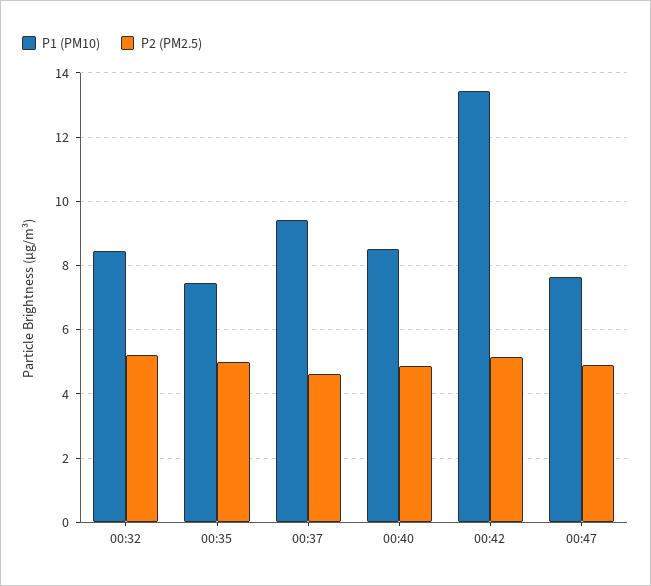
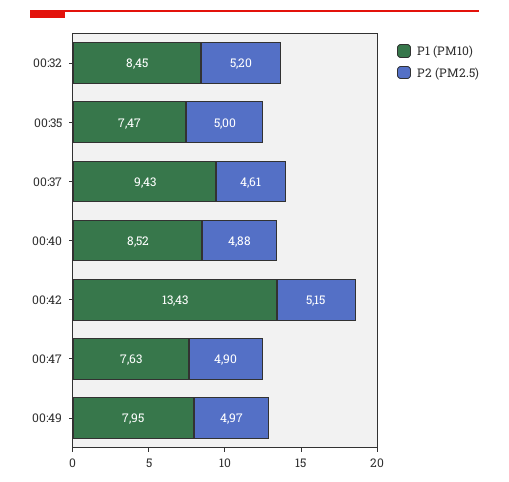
P1 (PM10), 00:49: none -> 7.95
P2 (PM2.5), 00:49: none -> 4.97

